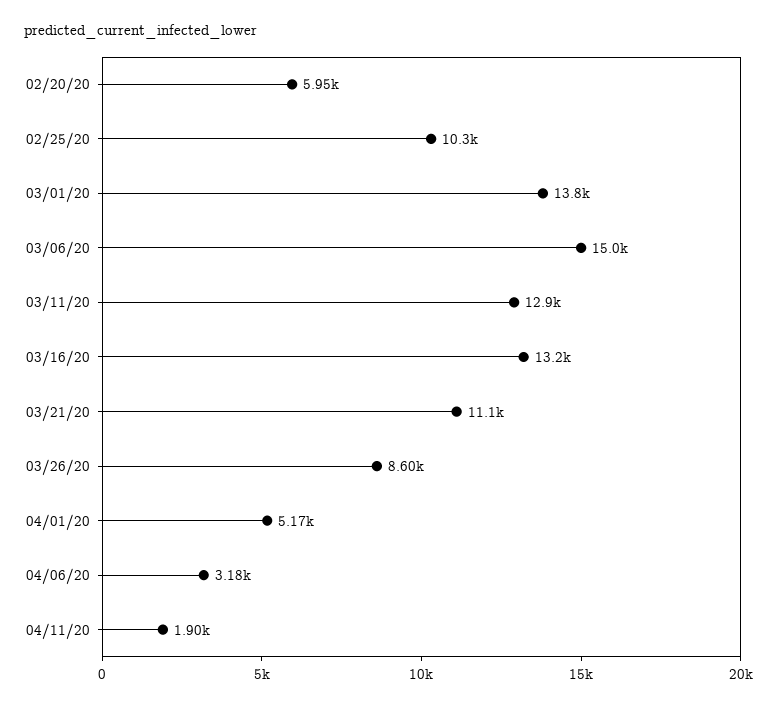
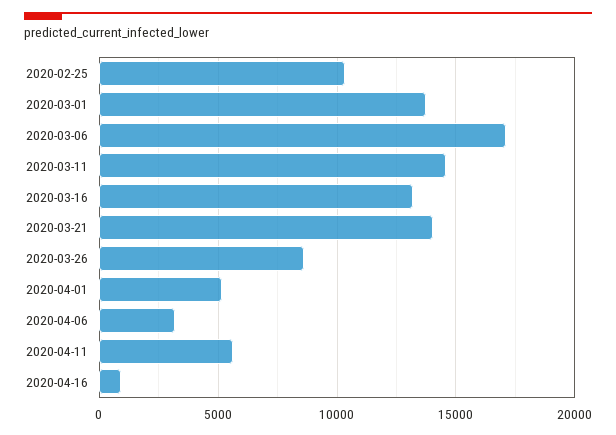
02/20/20: 5950 -> none
03/06/20: 15000 -> 17000
03/11/20: 12900 -> 14500
03/21/20: 11100 -> 14000
04/11/20: 1900 -> 5500
2020-04-16: none -> 1000

